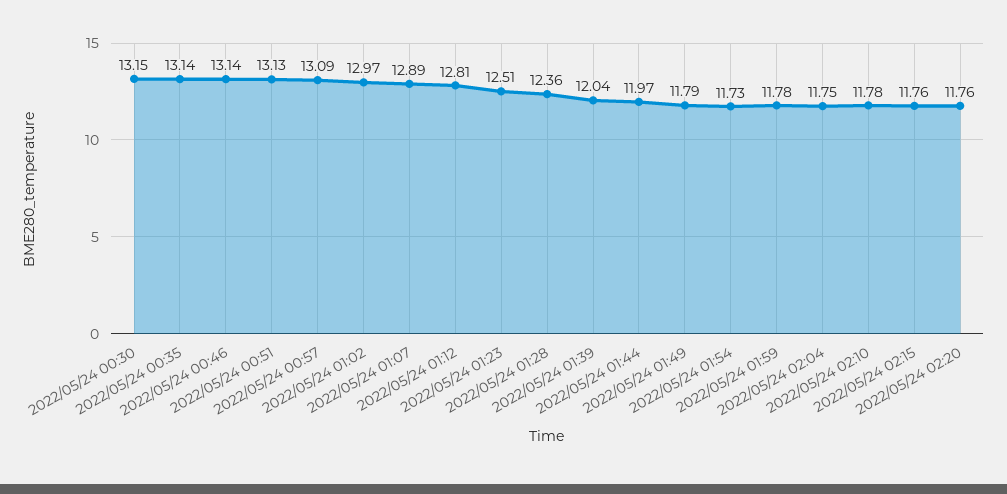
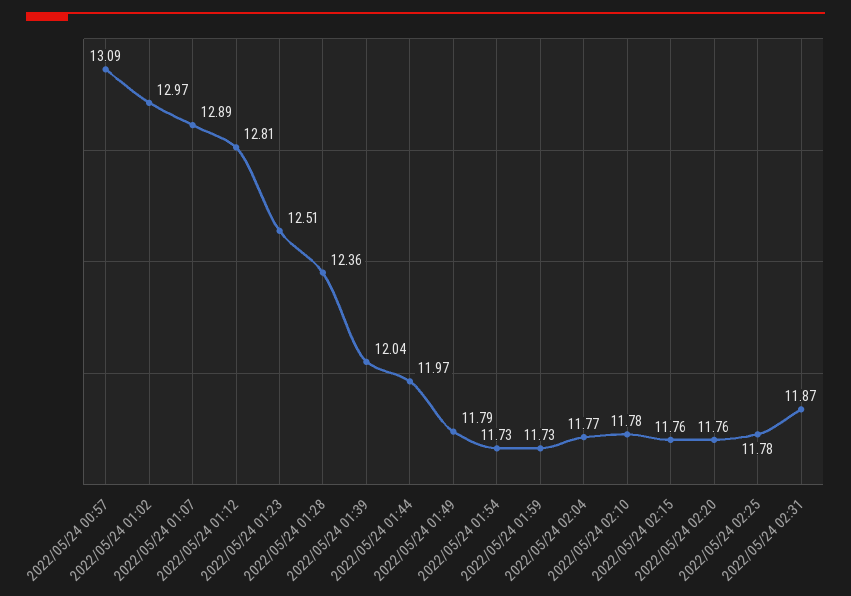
2022/05/24 00:30: 13.15 -> none
2022/05/24 00:35: 13.14 -> none
2022/05/24 00:46: 13.14 -> none
2022/05/24 00:51: 13.13 -> none
2022/05/24 01:59: 11.78 -> 11.73
2022/05/24 02:04: 11.75 -> 11.77
2022/05/24 02:25: none -> 11.78
2022/05/24 02:31: none -> 11.87

